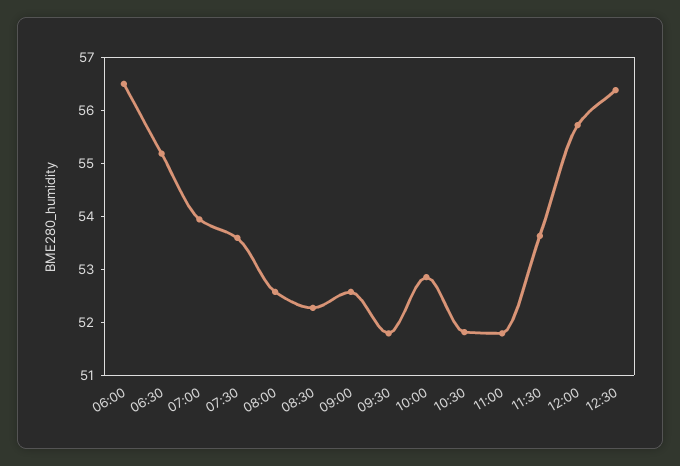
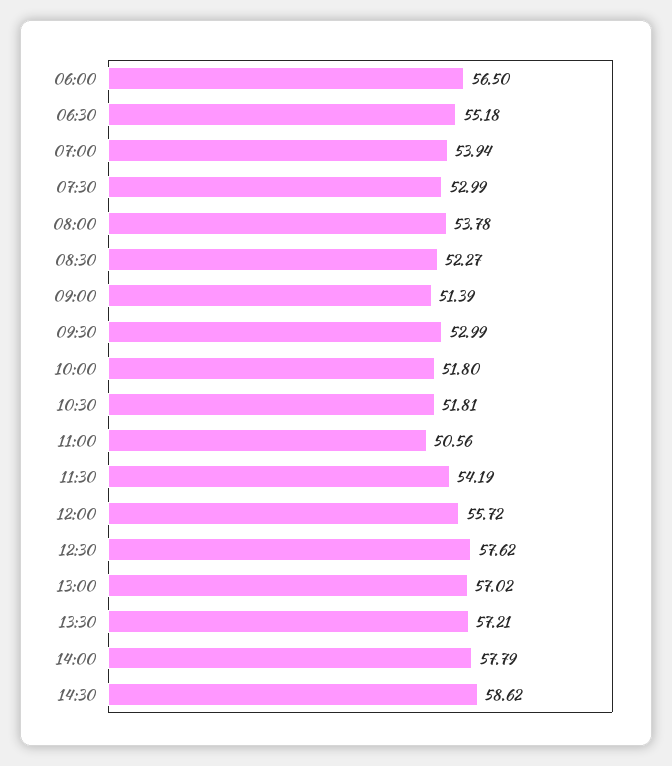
07:30: 53.6 -> 52.99
08:00: 52.6 -> 53.78
09:00: 52.6 -> 51.39
09:30: 51.8 -> 52.99
10:00: 52.8 -> 51.8
11:00: 51.8 -> 50.56
11:30: 53.6 -> 54.19
12:30: 56.4 -> 57.62
13:00: none -> 57.02
13:30: none -> 57.21
14:00: none -> 57.79
14:30: none -> 58.62

